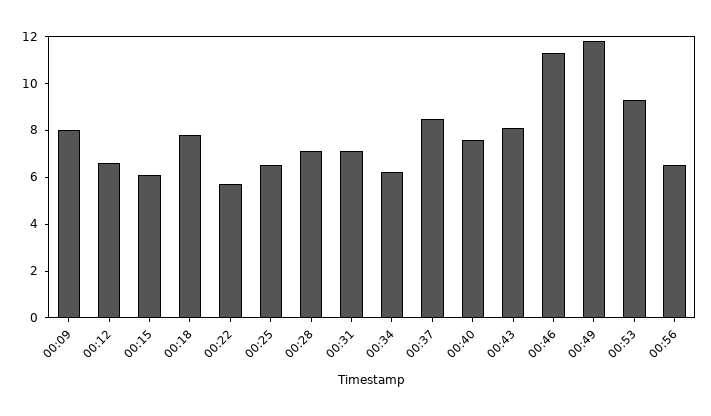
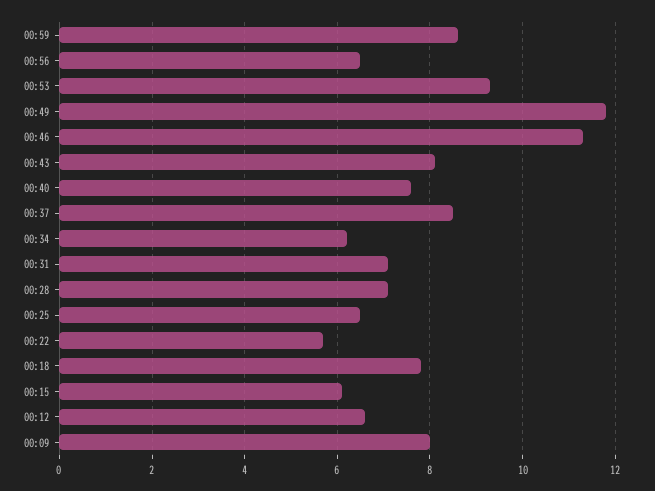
00:59: none -> 8.5

